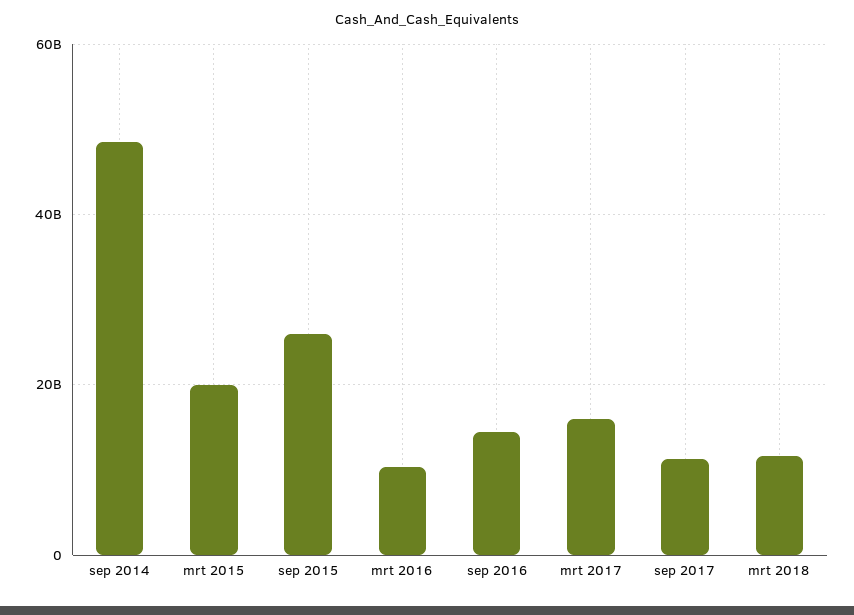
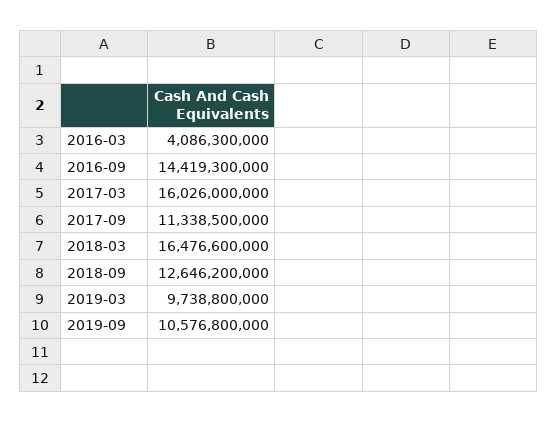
sep 2014: 48000000000 -> none
mrt 2015: 20000000000 -> none
sep 2015: 26000000000 -> none
mrt 2016: 10000000000 -> 4086300000
mrt 2018: 12000000000 -> 16476600000
2018-09: none -> 12646200000
2019-03: none -> 9738800000
2019-09: none -> 10576800000

